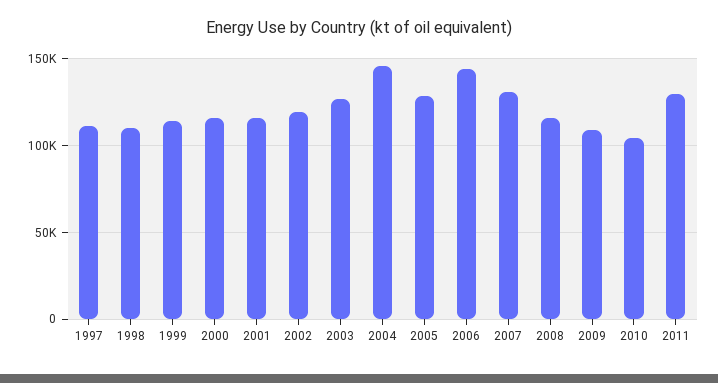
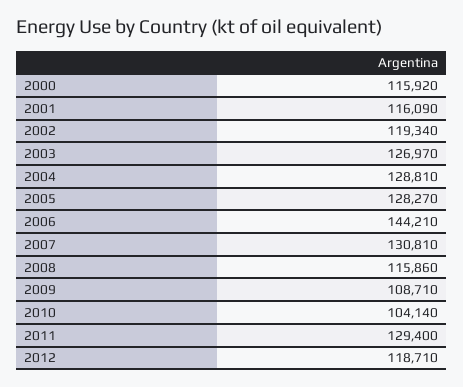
1997: 110000 -> none
1998: 110000 -> none
1999: 115000 -> none
2004: 145000 -> 128810
2012: none -> 118710

